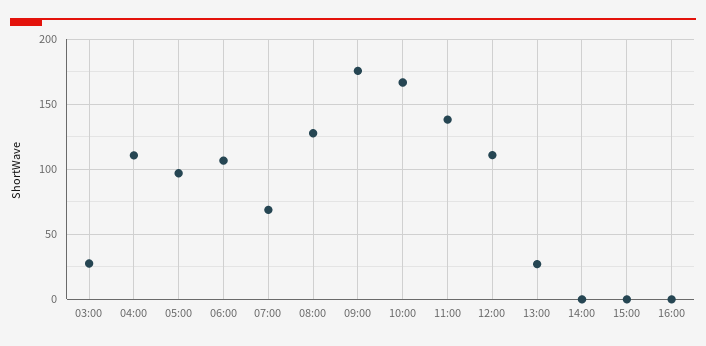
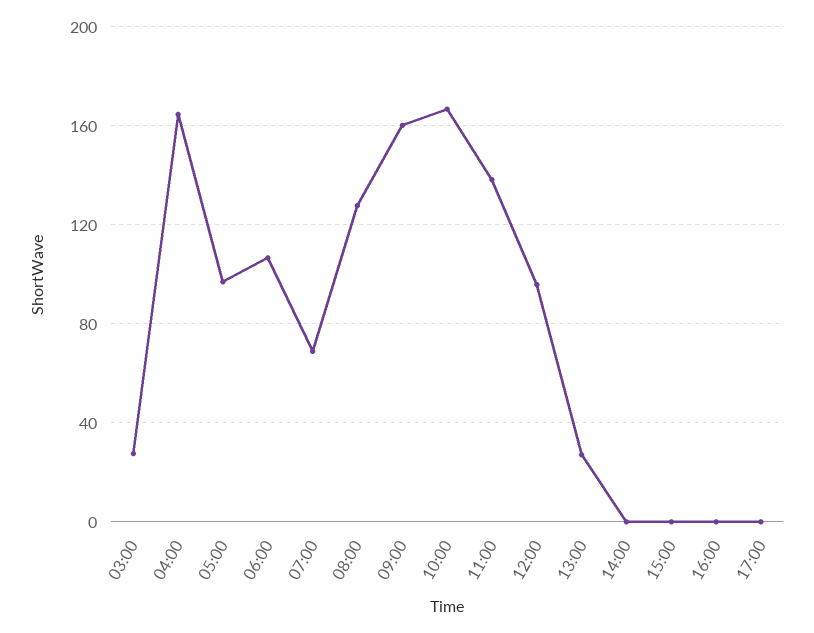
04:00: 110 -> 165
09:00: 175 -> 160
12:00: 110 -> 95
17:00: none -> 0

